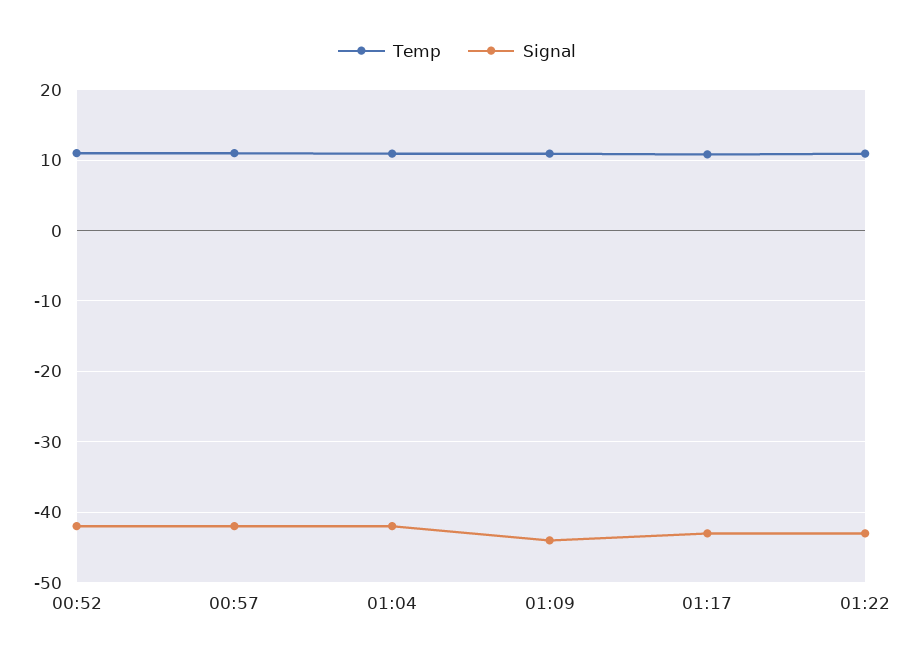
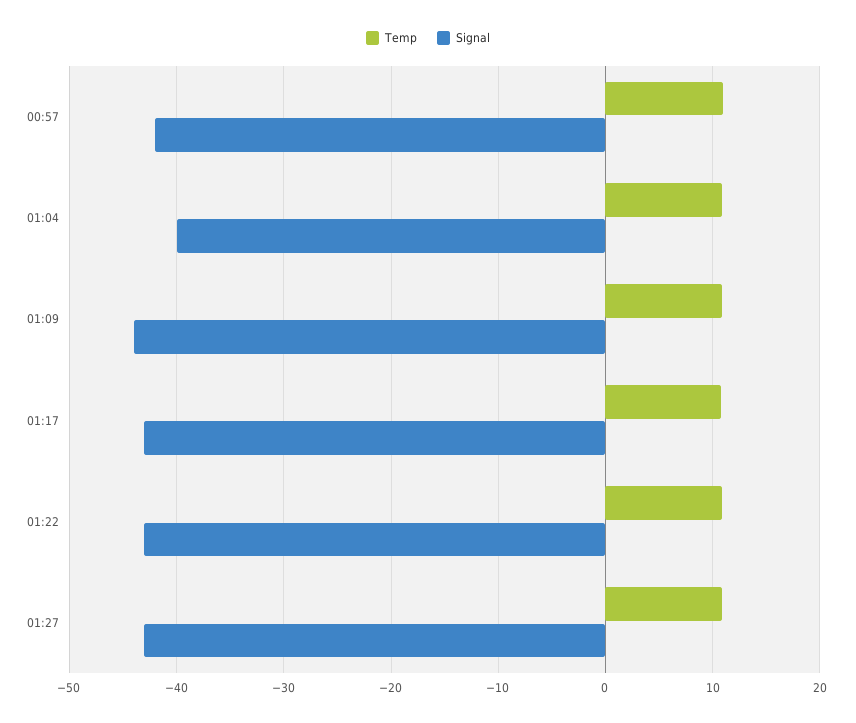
Temp, 00:52: 11 -> none
Signal, 00:52: -42 -> none
Signal, 01:04: -42 -> -40
Temp, 01:27: none -> 11
Signal, 01:27: none -> -43

